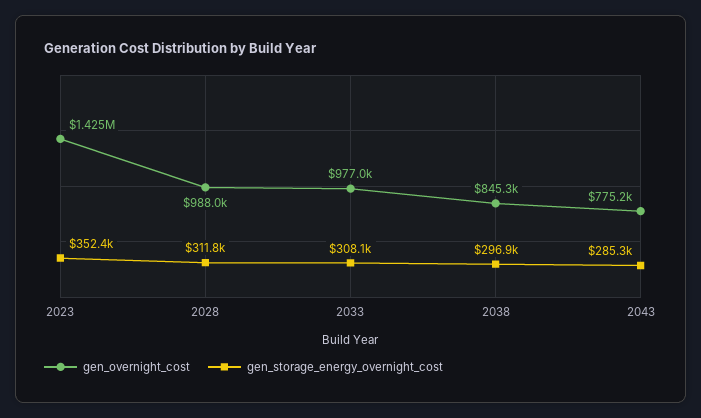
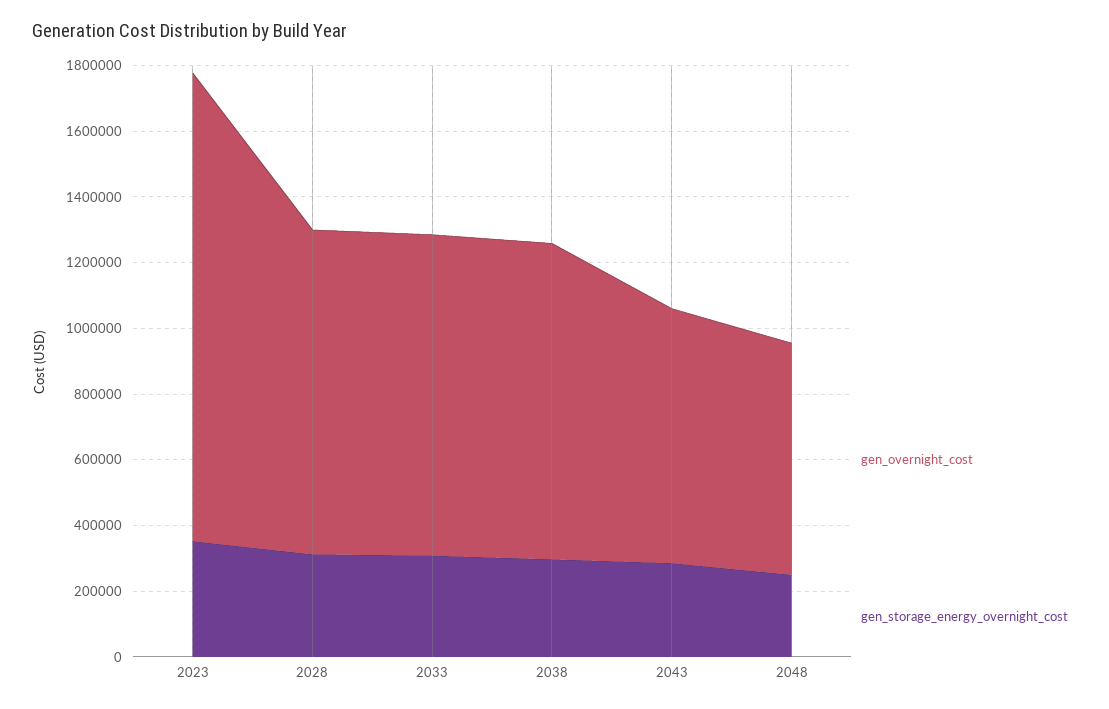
gen_overnight_cost, 2038: 845300 -> 950000
gen_overnight_cost, 2048: none -> 700000
gen_storage_energy_overnight_cost, 2048: none -> 250000

